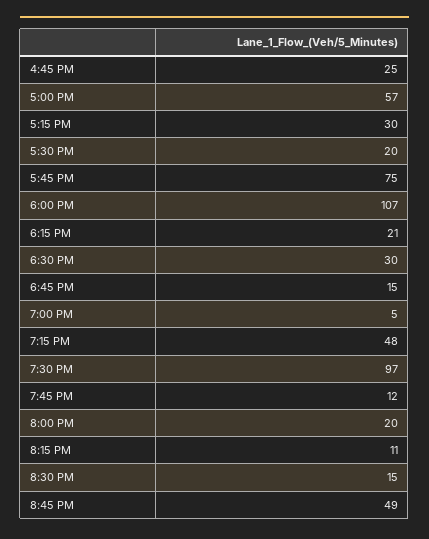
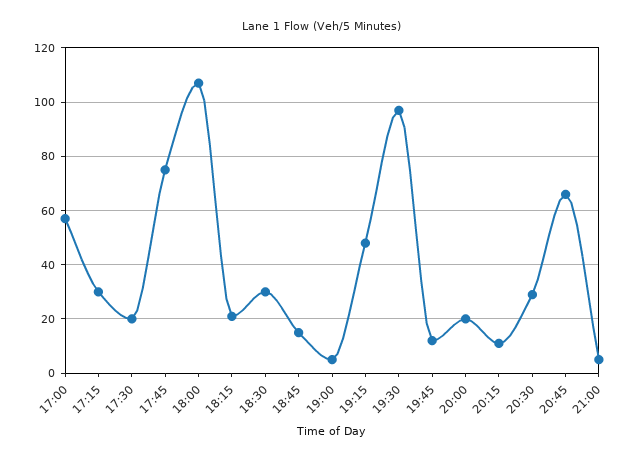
4:45 PM: 25 -> none
8:30 PM: 15 -> 30
8:45 PM: 49 -> 65
21:00: none -> 5

